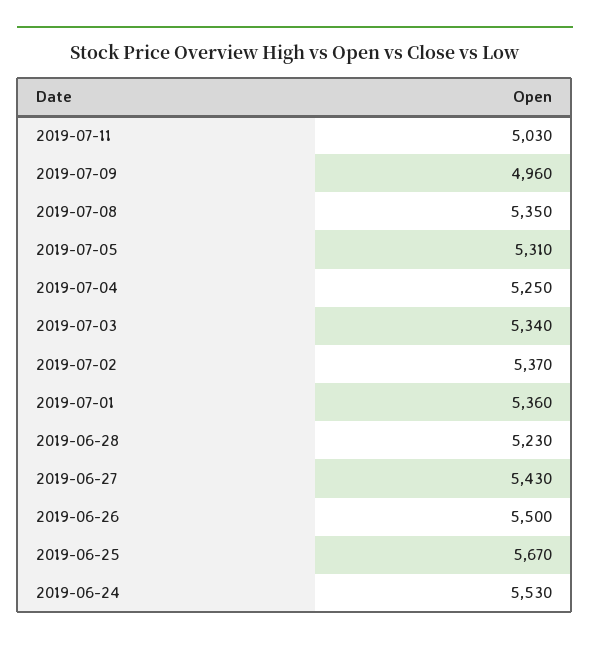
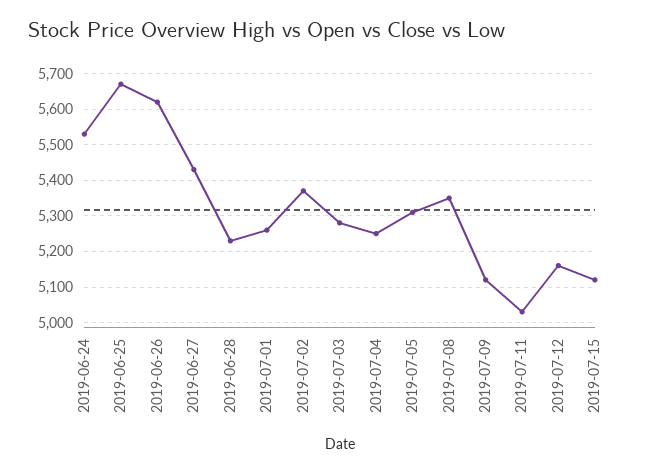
2019-07-09: 4960 -> 5120
2019-07-03: 5340 -> 5280
2019-07-01: 5360 -> 5260
2019-06-26: 5500 -> 5620
2019-07-12: none -> 5160
2019-07-15: none -> 5120

